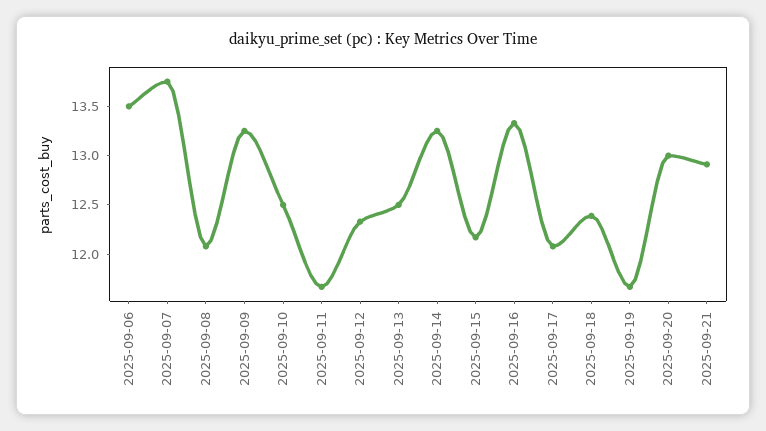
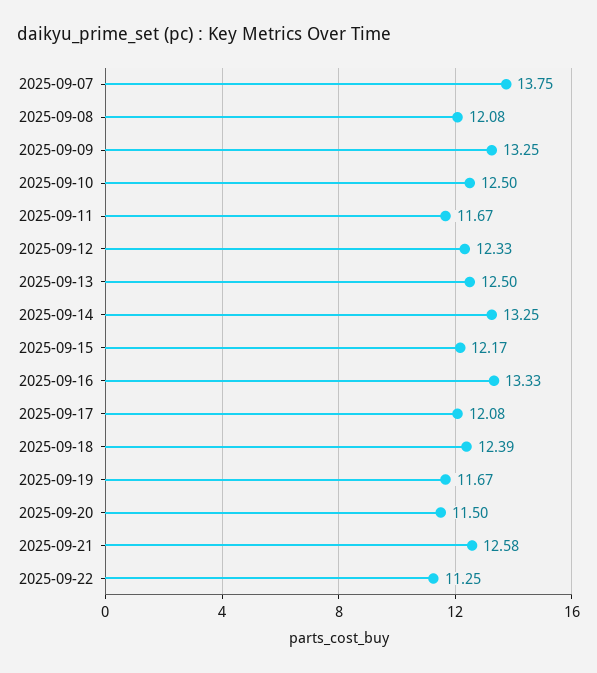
2025-09-06: 13.5 -> none
2025-09-20: 13 -> 11.5
2025-09-21: 12.9 -> 12.58
2025-09-22: none -> 11.25

